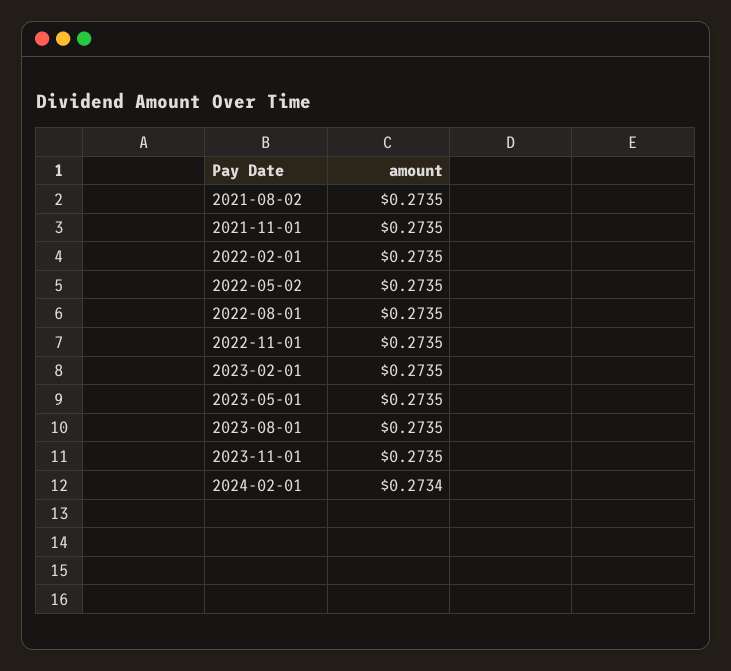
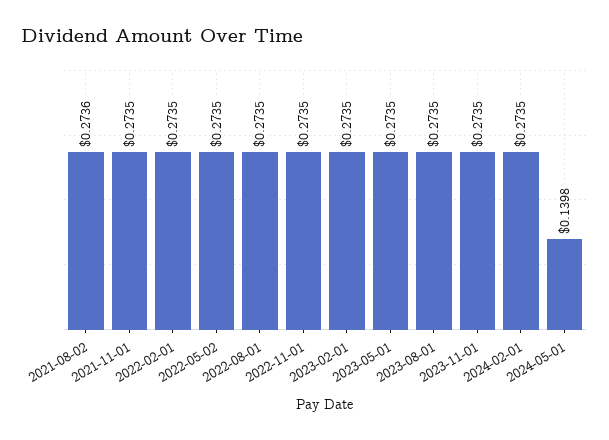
2021-08-02: 0.2735 -> 0.2736
2024-02-01: 0.2734 -> 0.2735
2024-05-01: none -> 0.1398

